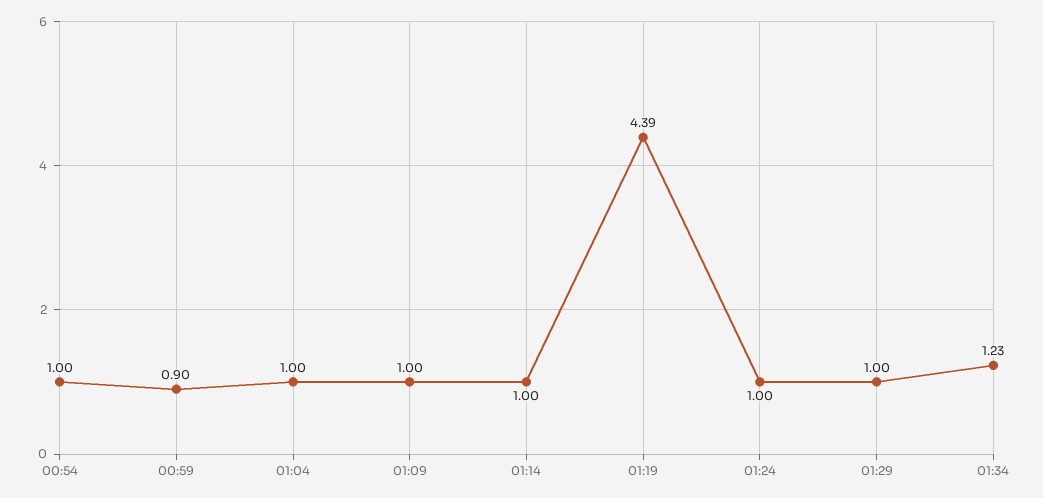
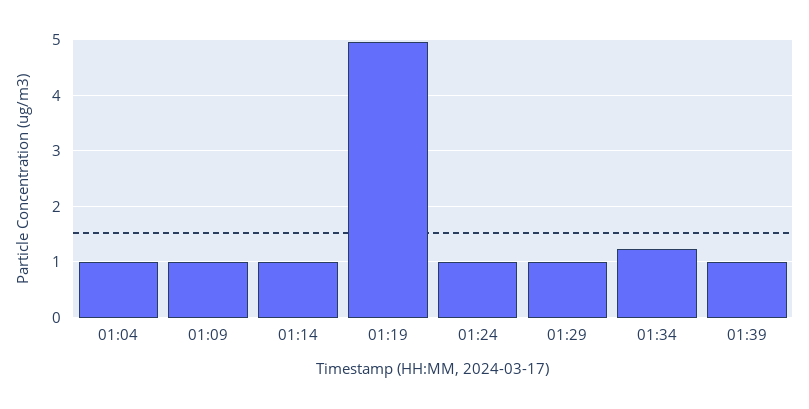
00:54: 1 -> none
00:59: 0.9 -> none
01:19: 4.39 -> 5
01:39: none -> 1

